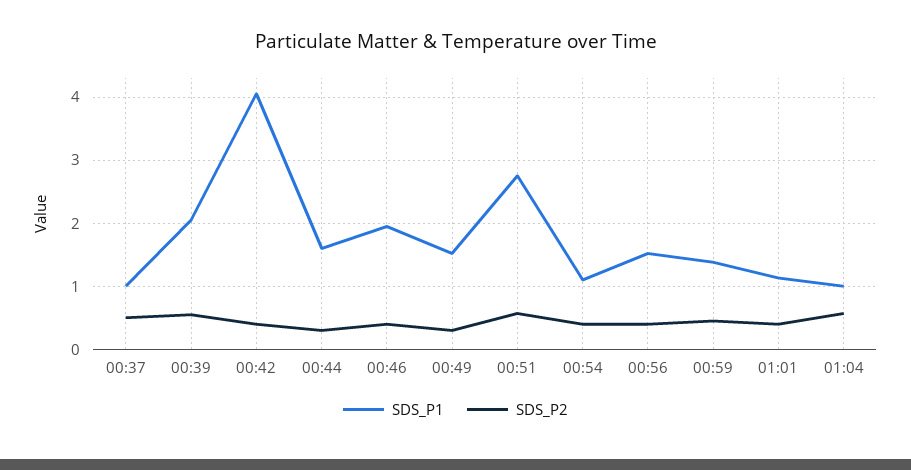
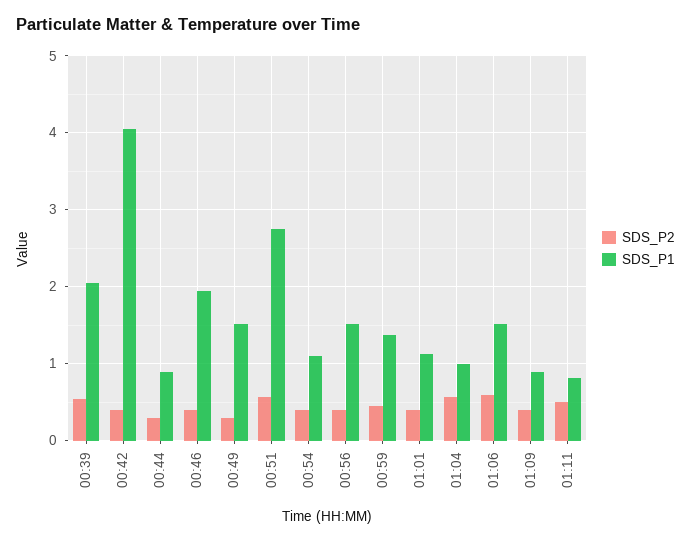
SDS_P1, 00:37: 1 -> none
SDS_P2, 00:37: 0.5 -> none
SDS_P1, 00:44: 1.6 -> 0.9
SDS_P2, 01:06: none -> 0.6
SDS_P1, 01:06: none -> 1.5
SDS_P2, 01:09: none -> 0.4
SDS_P1, 01:09: none -> 0.9
SDS_P2, 01:11: none -> 0.5
SDS_P1, 01:11: none -> 0.8

